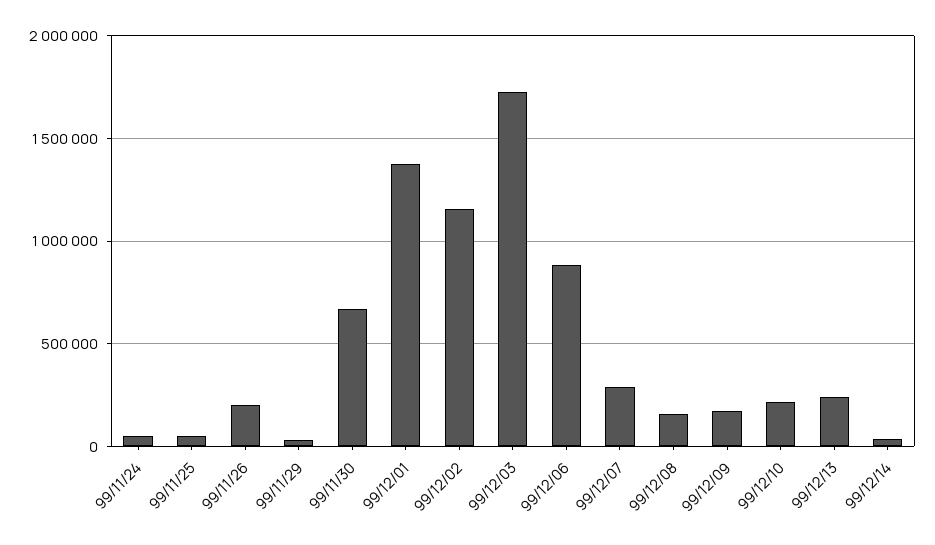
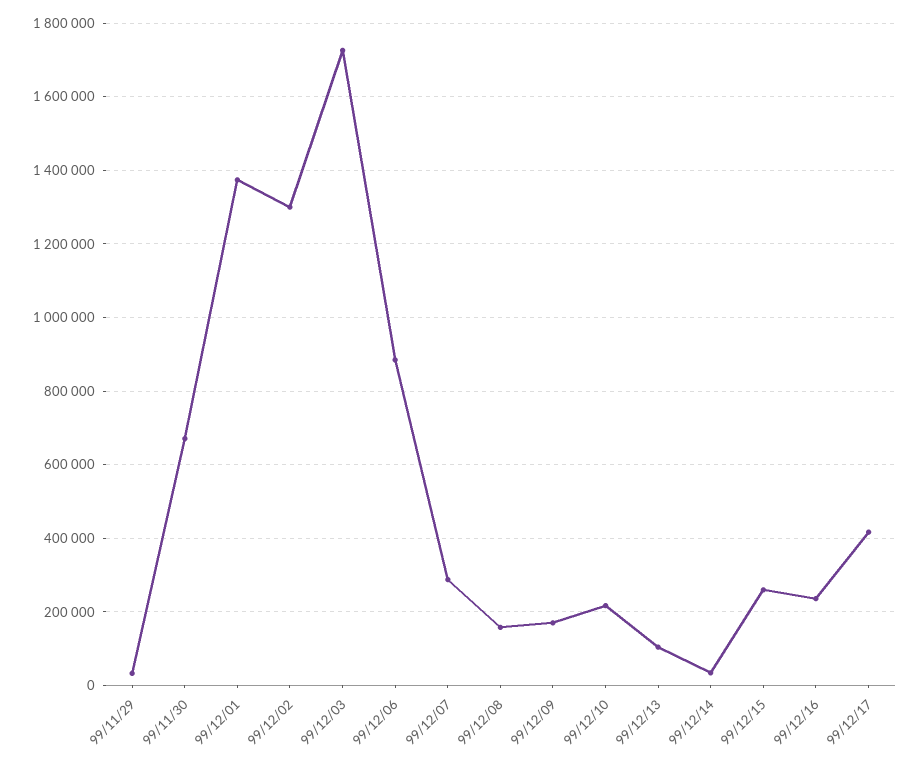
99/11/24: 50000 -> none
99/11/25: 50000 -> none
99/11/26: 200000 -> none
99/12/02: 1150000 -> 1300000
99/12/13: 250000 -> 100000
99/12/15: none -> 260000
99/12/16: none -> 240000
99/12/17: none -> 420000

